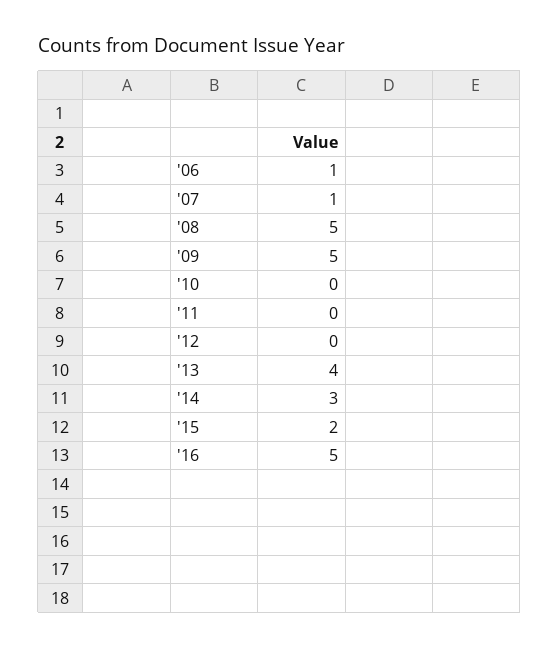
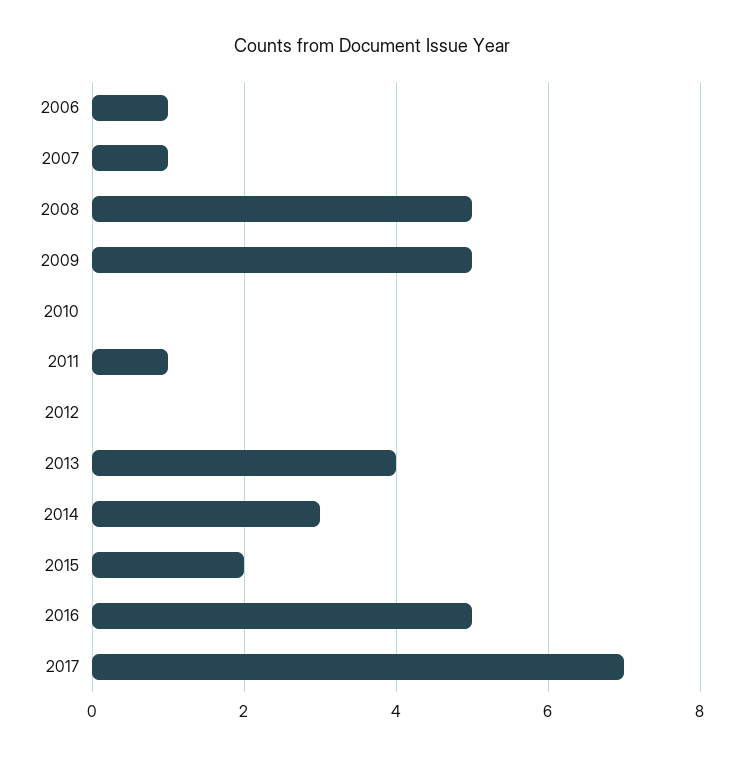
'11: 0 -> 1
2017: none -> 7

